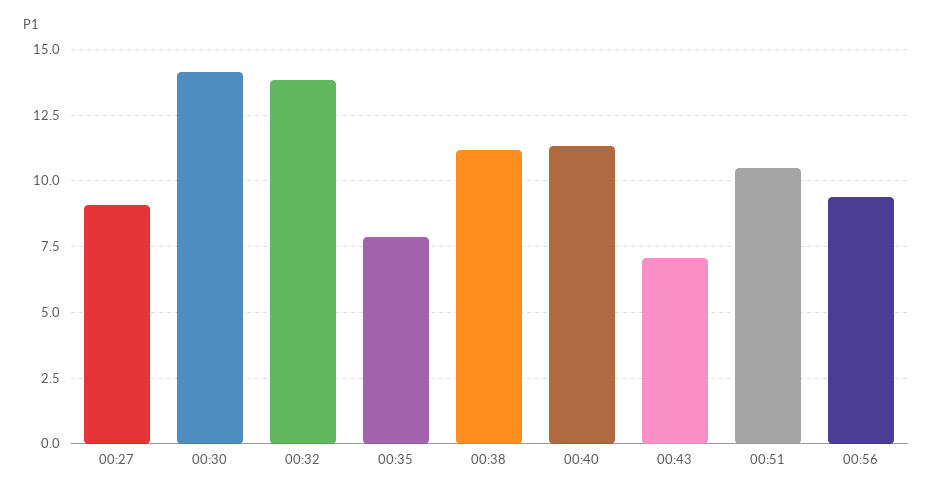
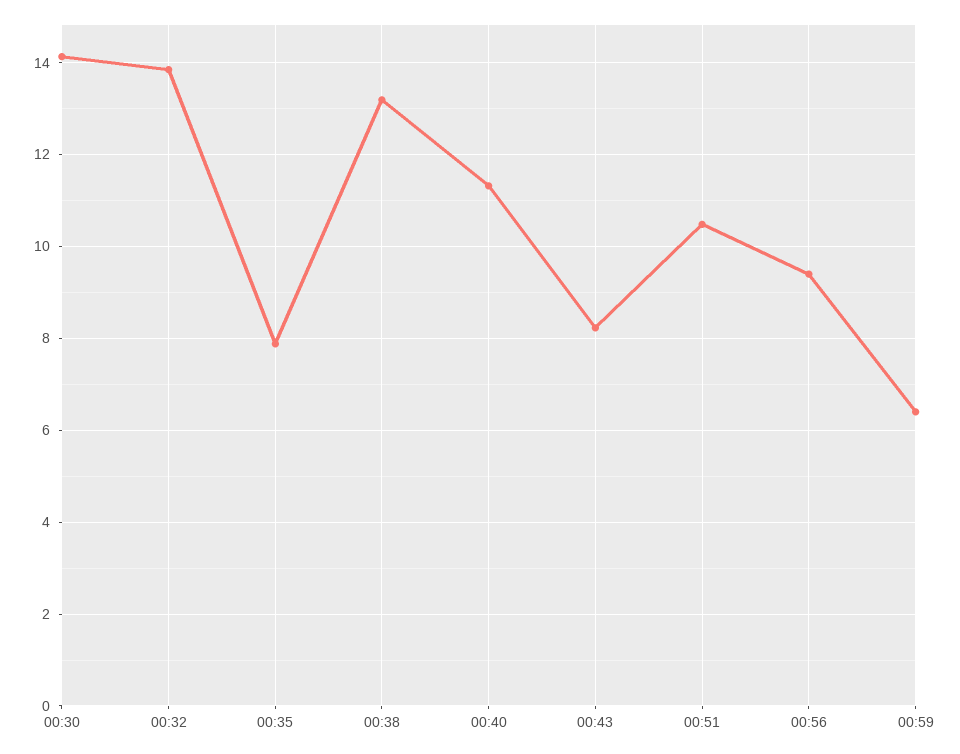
00:27: 9 -> none
00:38: 11.25 -> 13.2
00:43: 7 -> 8.2
00:59: none -> 6.4

